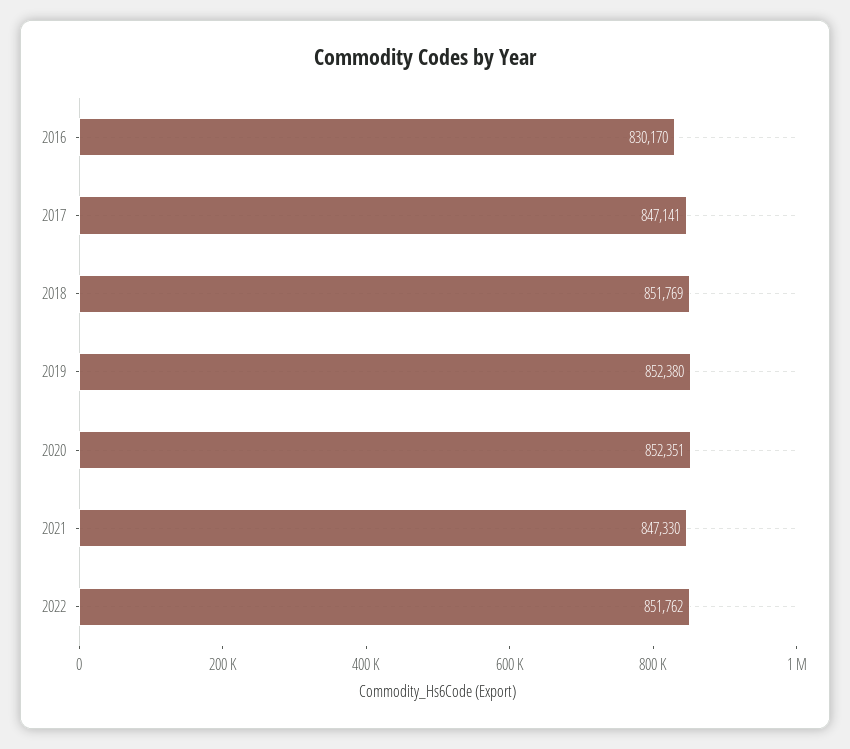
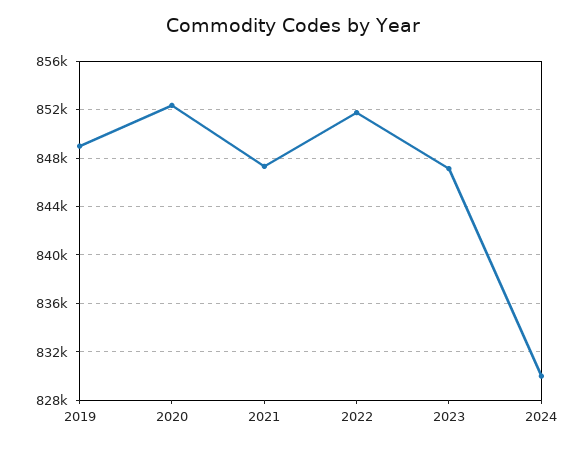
2016: 830170 -> none
2017: 847141 -> none
2018: 851769 -> none
2019: 852380 -> 849000
2023: none -> 847000
2024: none -> 830000

